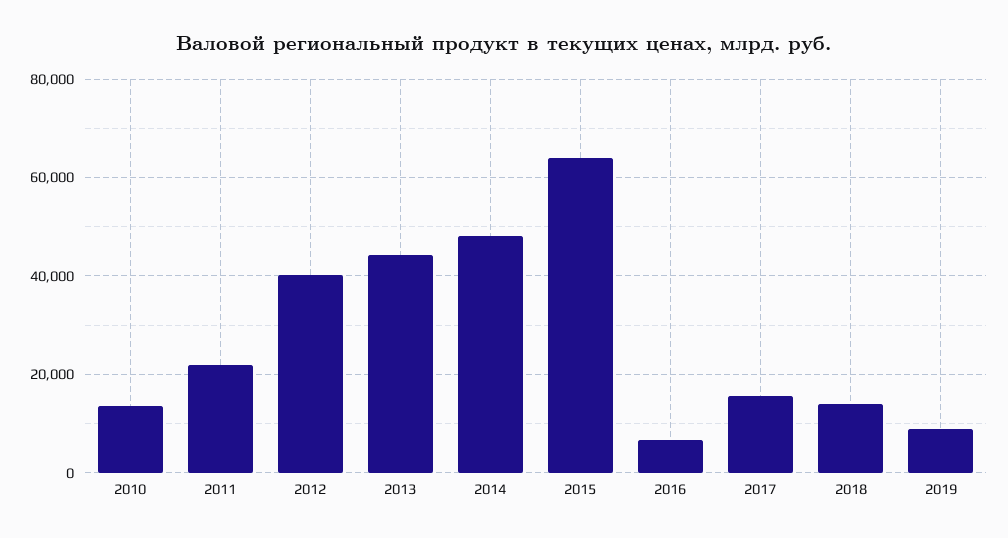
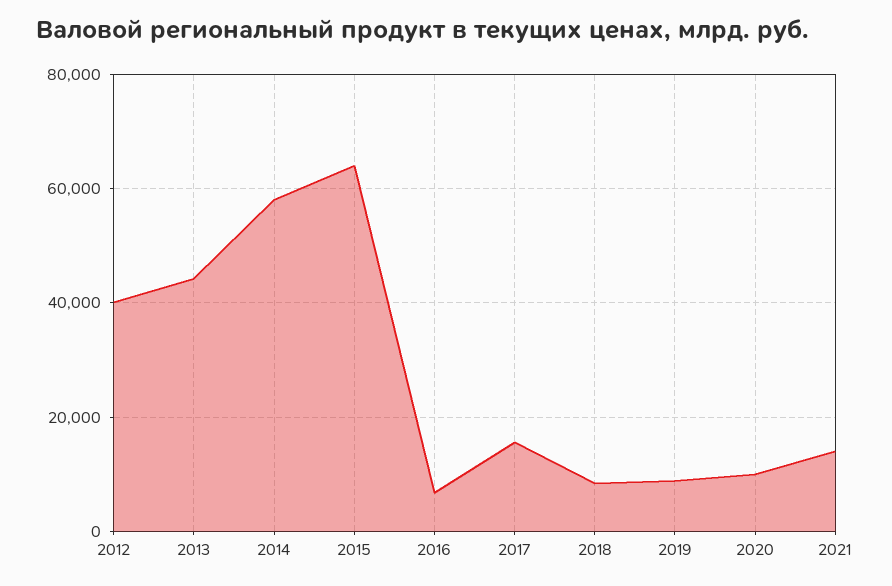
2010: 14000 -> none
2011: 22000 -> none
2014: 48000 -> 58000
2018: 14000 -> 8000
2020: none -> 10000
2021: none -> 14000

